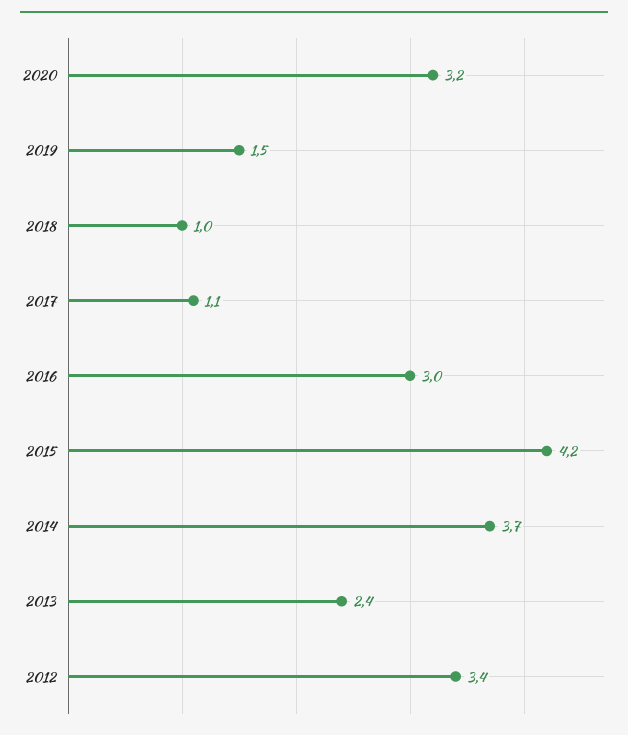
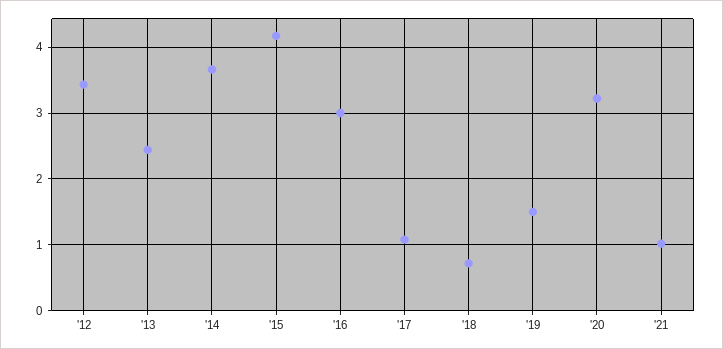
2018: 1 -> 0.7
'21: none -> 1

